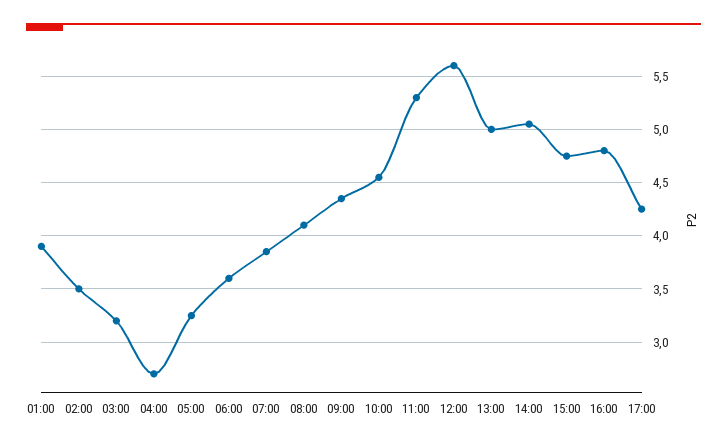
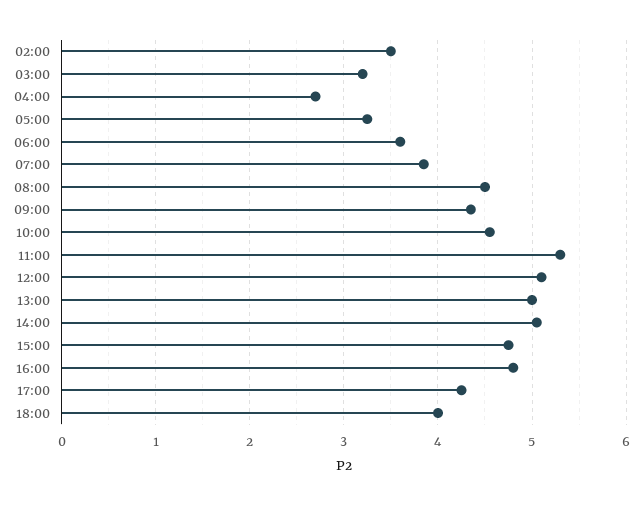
01:00: 3.9 -> none
08:00: 4.1 -> 4.5
12:00: 5.6 -> 5.1
18:00: none -> 4

